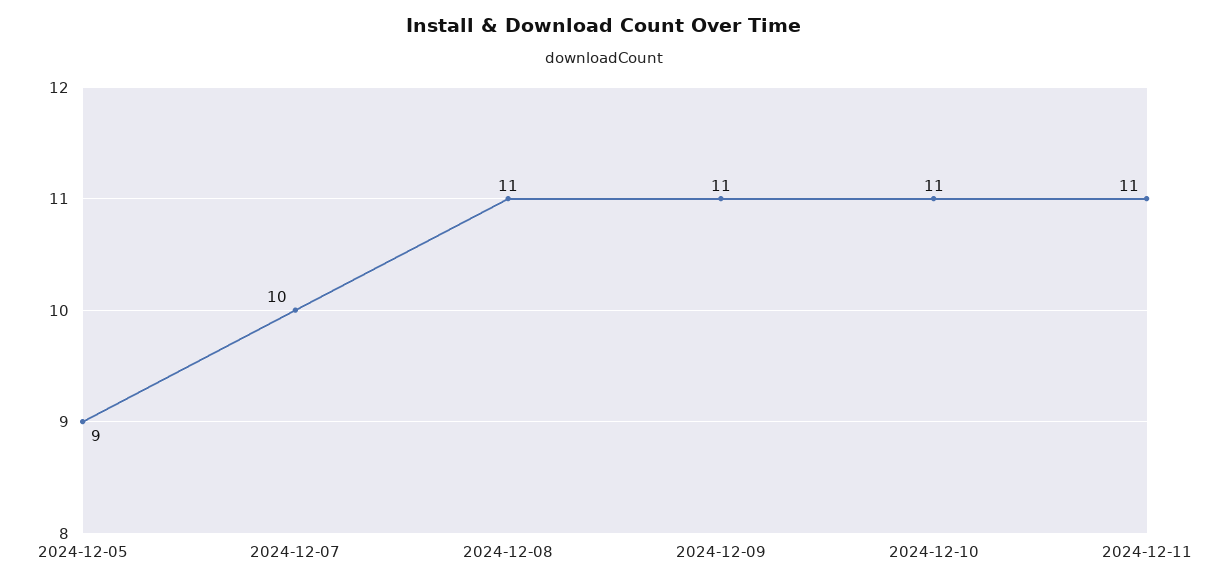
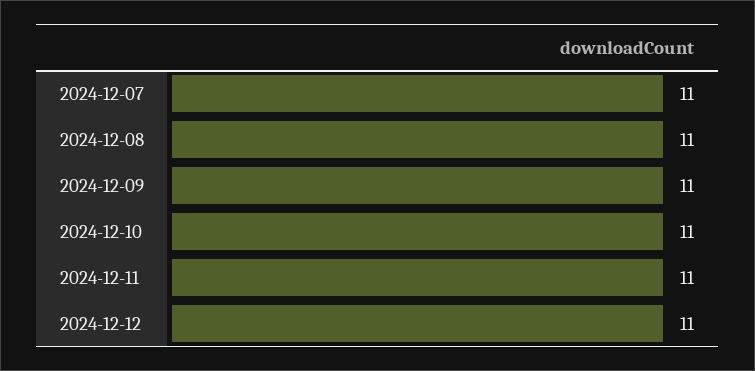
2024-12-05: 9 -> none
2024-12-07: 10 -> 11
2024-12-12: none -> 11

